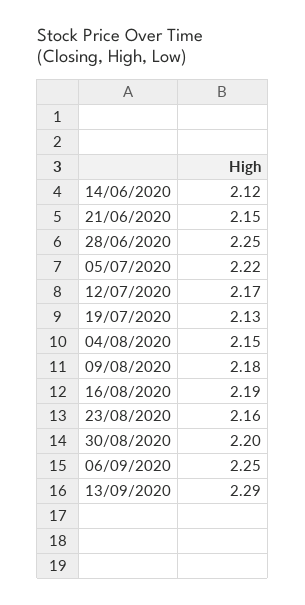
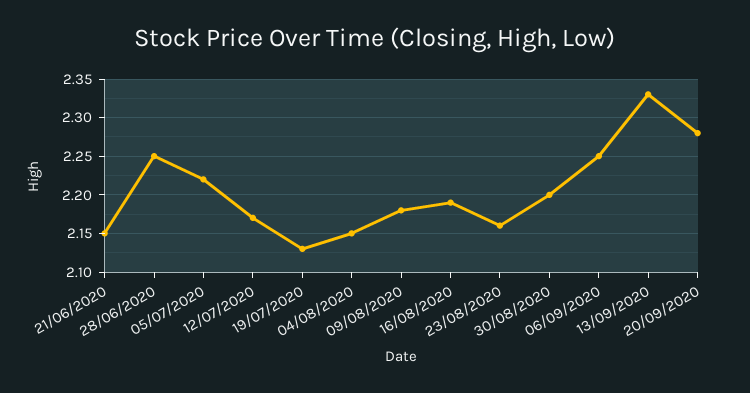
14/06/2020: 2.12 -> none
13/09/2020: 2.29 -> 2.33
20/09/2020: none -> 2.28

